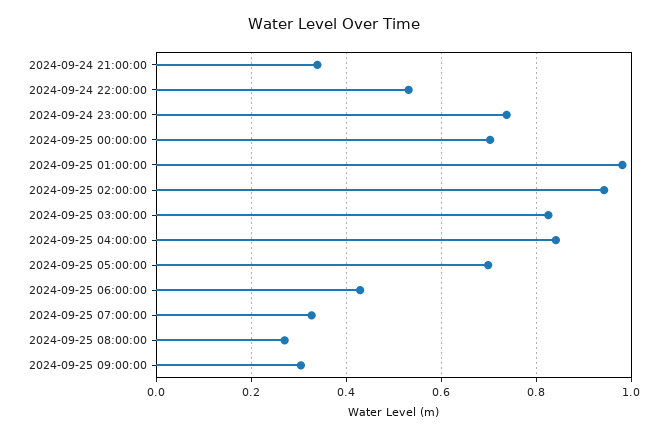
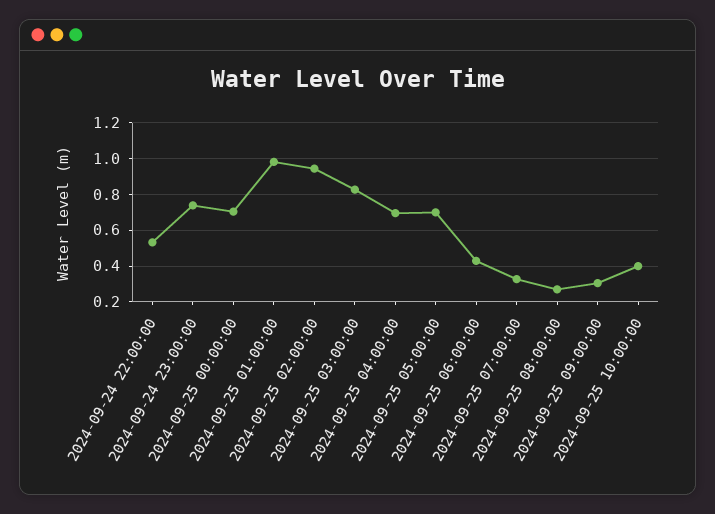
2024-09-24 21:00:00: 0.34 -> none
2024-09-25 04:00:00: 0.84 -> 0.7
2024-09-25 10:00:00: none -> 0.4

